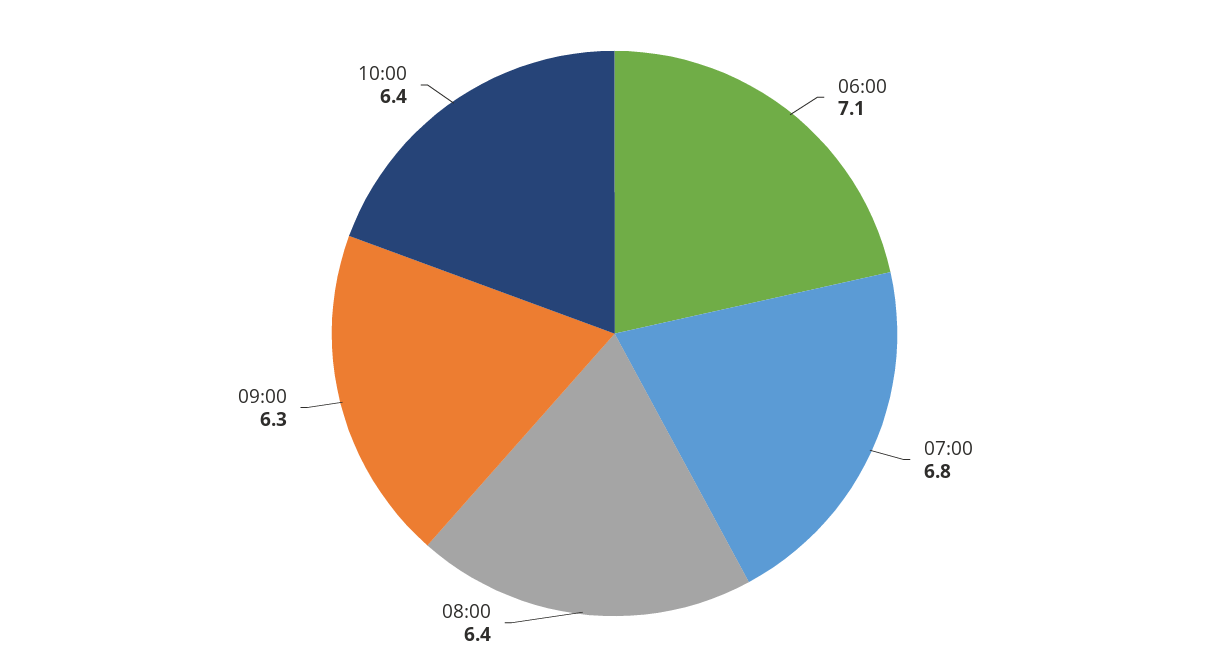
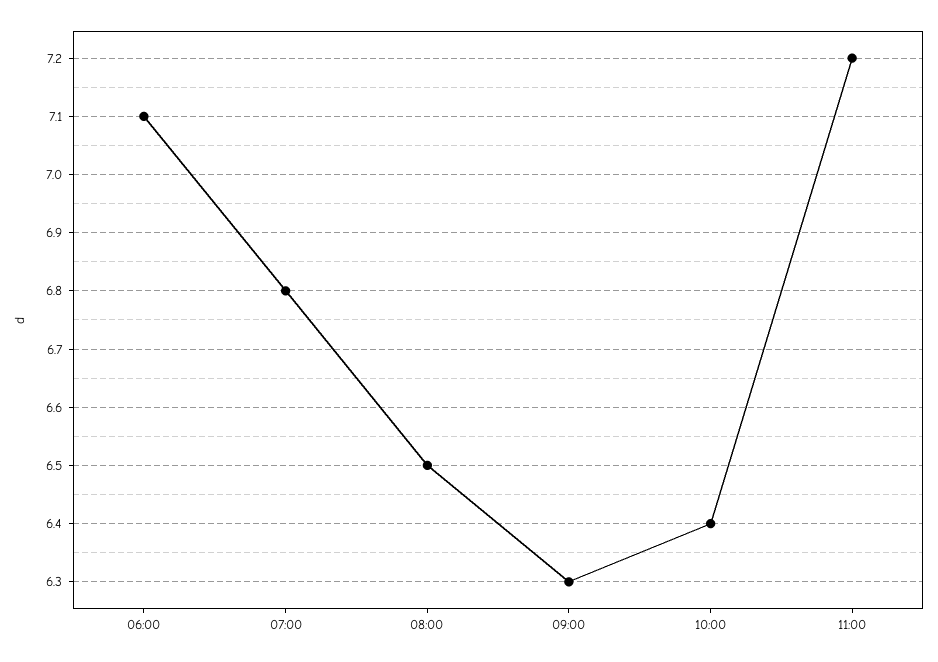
08:00: 6.4 -> 6.5
11:00: none -> 7.2

